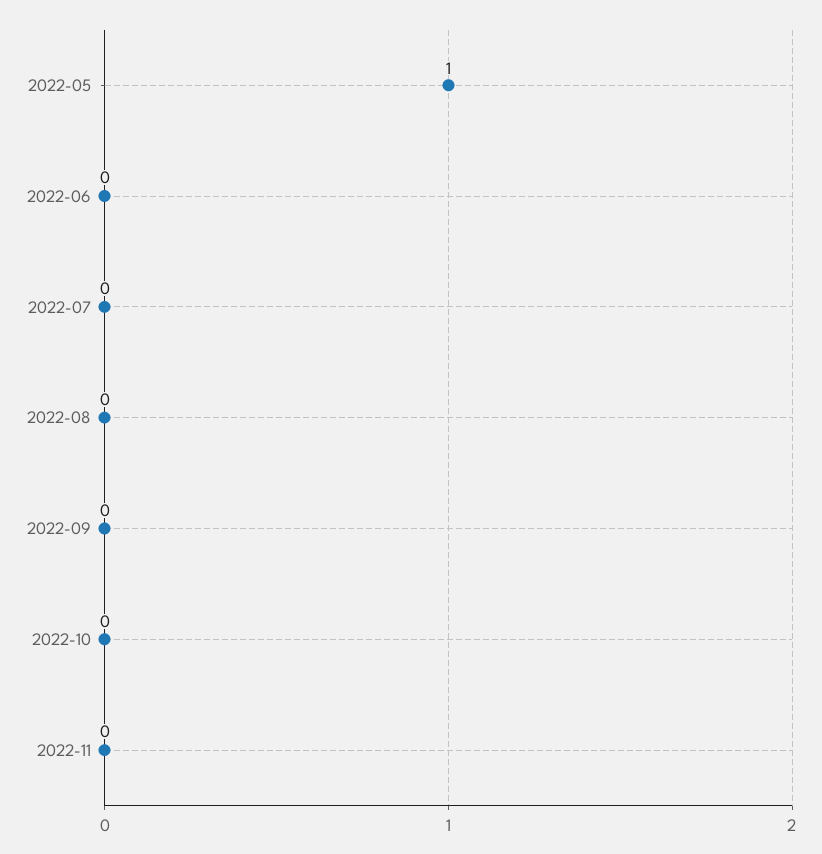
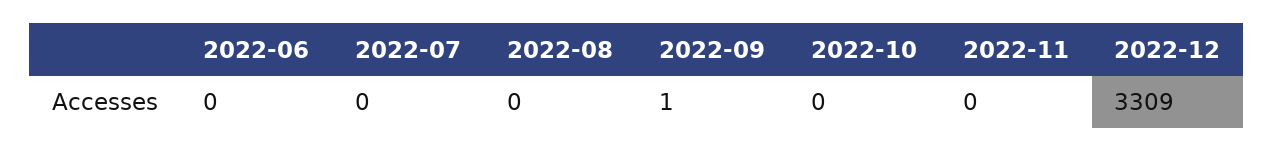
2022-05: 1 -> none
2022-09: 0 -> 1
2022-12: none -> 3309

